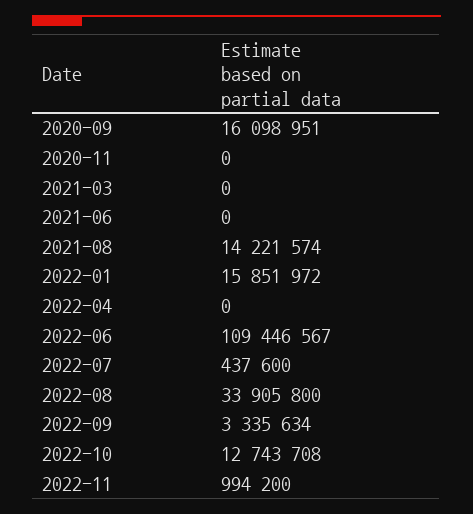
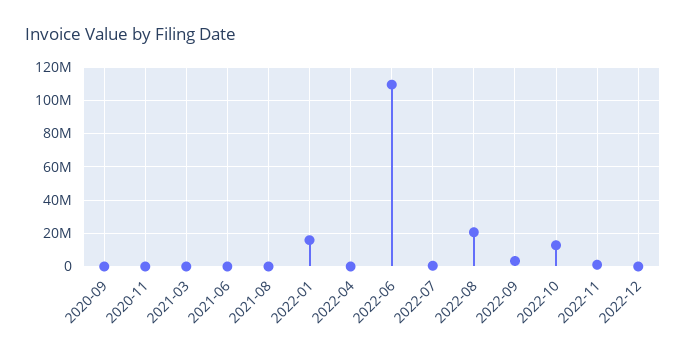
2020-09: 16098951 -> 0
2021-08: 14221574 -> 0
2022-08: 33905800 -> 20000000
2022-12: none -> 0

